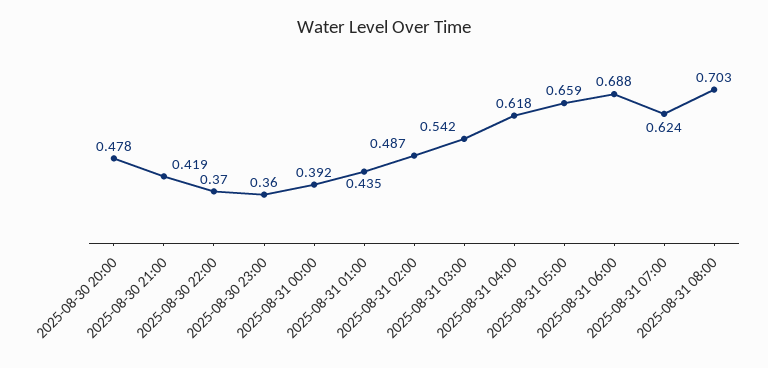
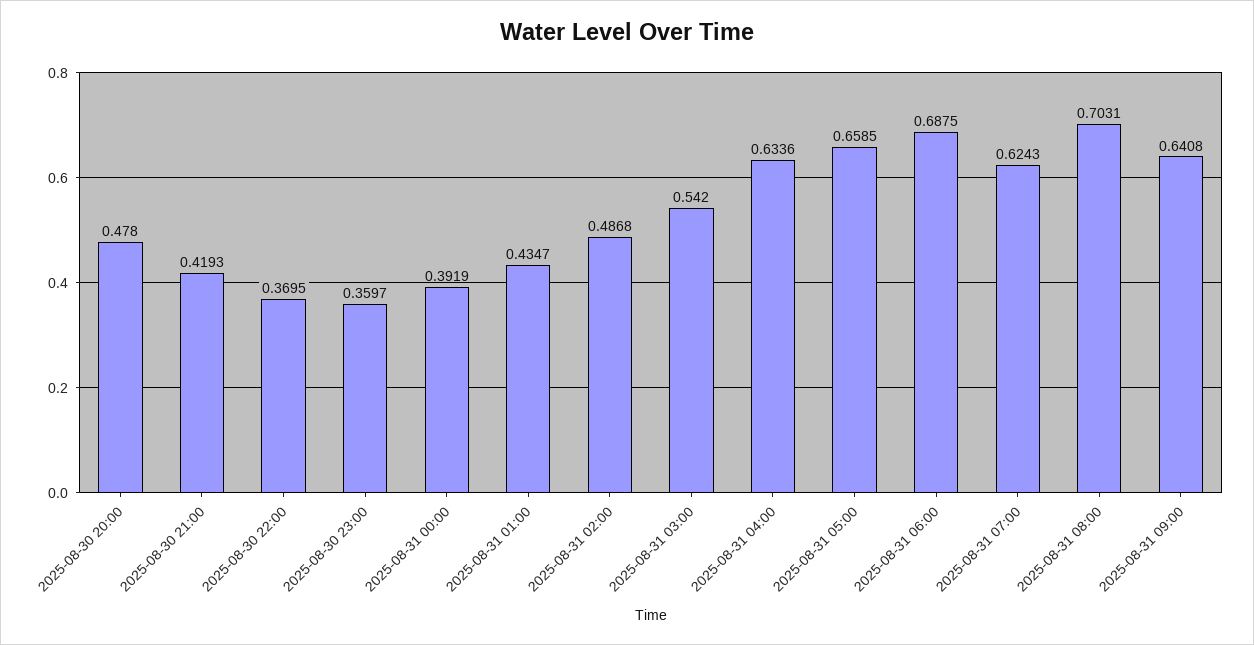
2025-08-31 04:00: 0.618 -> 0.6336
2025-08-31 09:00: none -> 0.6408

